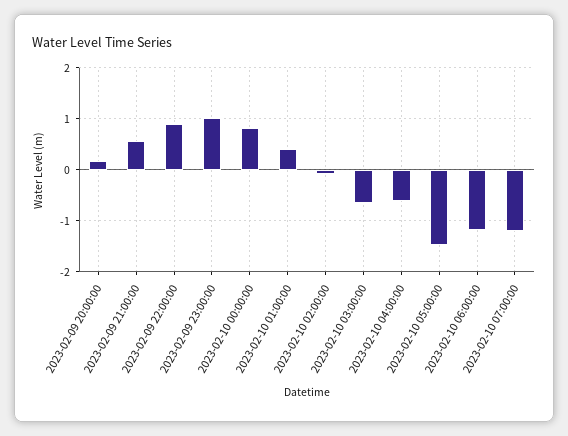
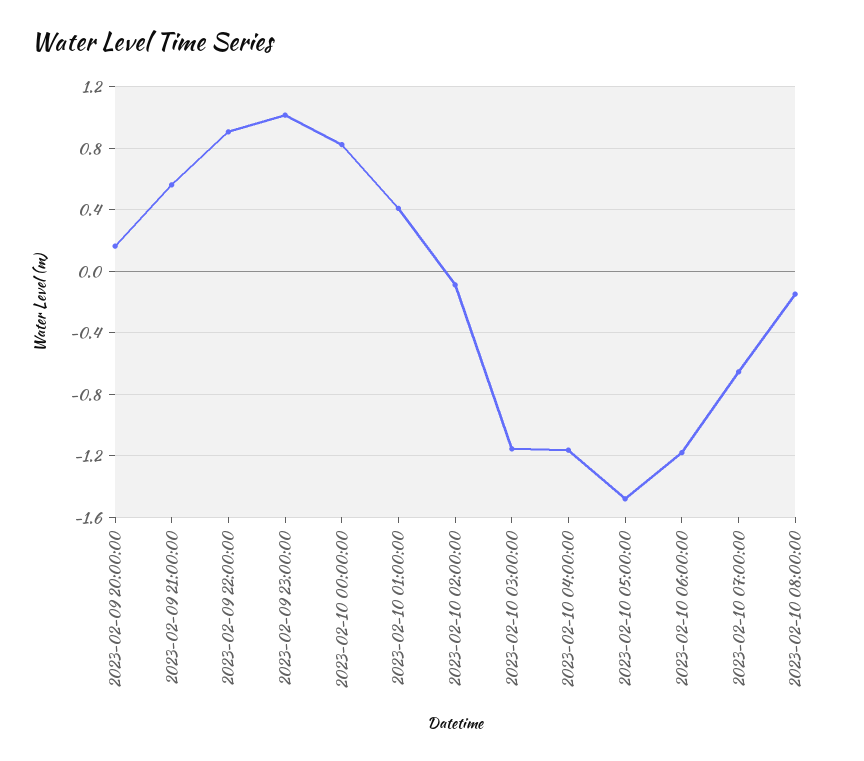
2023-02-10 03:00:00: -0.6 -> -1.15
2023-02-10 04:00:00: -0.6 -> -1.15
2023-02-10 07:00:00: -1.2 -> -0.65
2023-02-10 08:00:00: none -> -0.15

